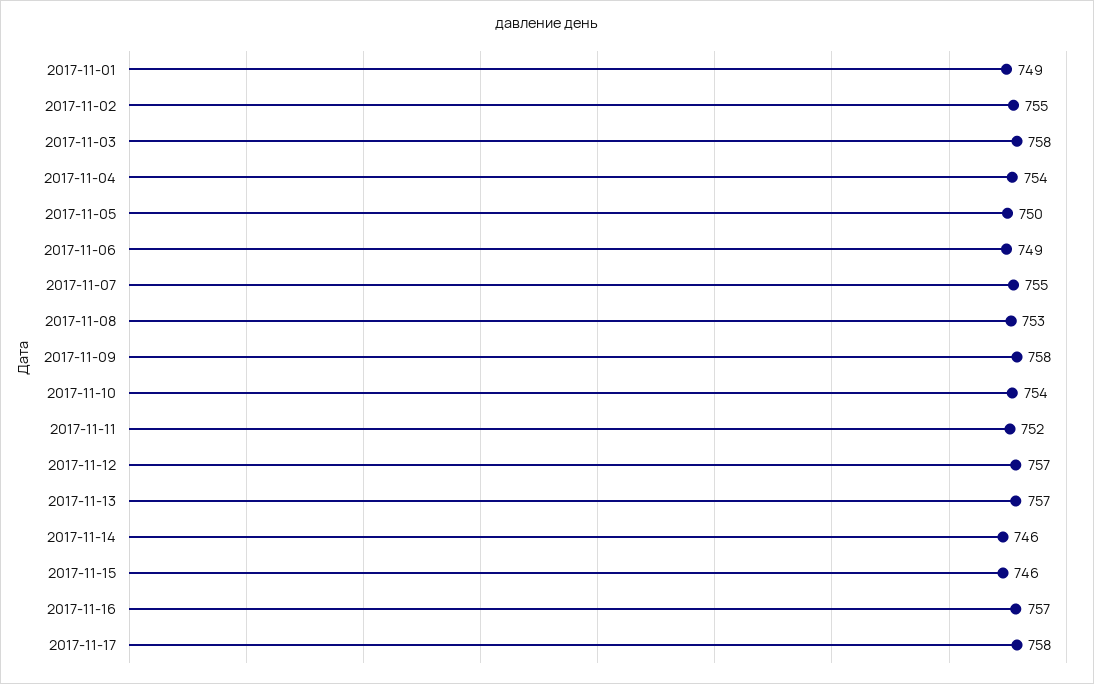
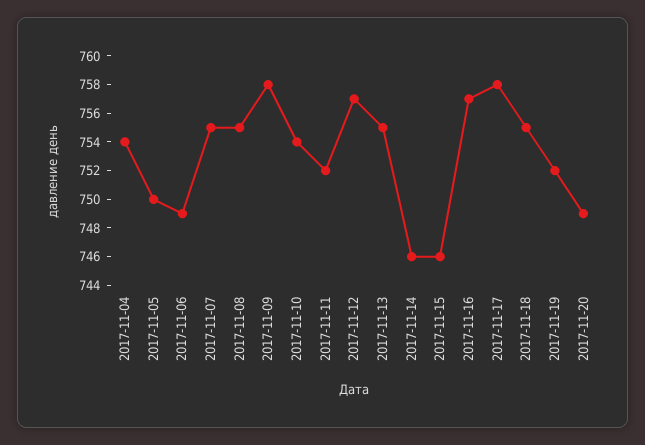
2017-11-01: 749 -> none
2017-11-02: 755 -> none
2017-11-03: 758 -> none
2017-11-08: 753 -> 755
2017-11-13: 757 -> 755
2017-11-18: none -> 755
2017-11-19: none -> 752
2017-11-20: none -> 749

